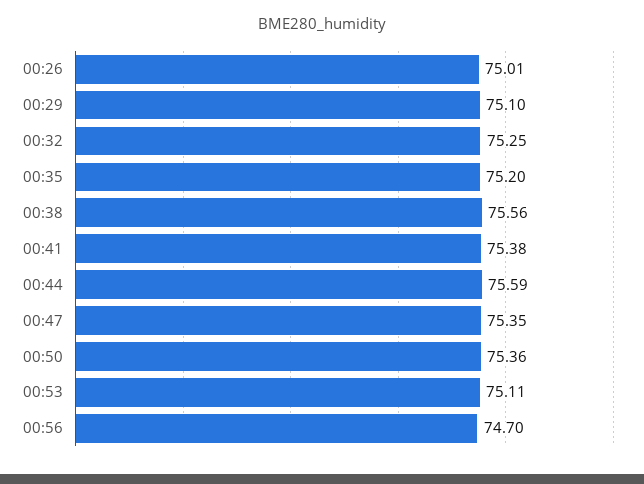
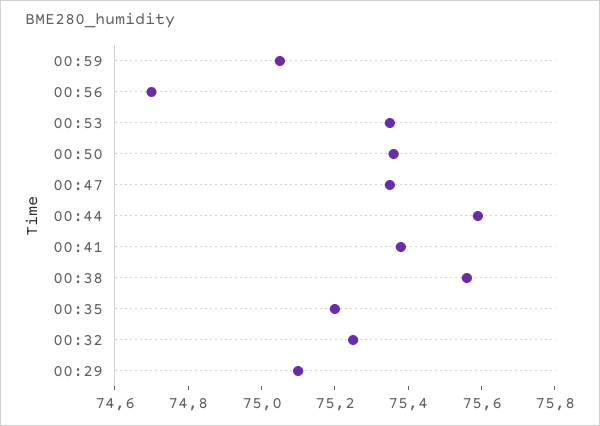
00:26: 75.01 -> none
00:53: 75.11 -> 75.35
00:59: none -> 75.05

